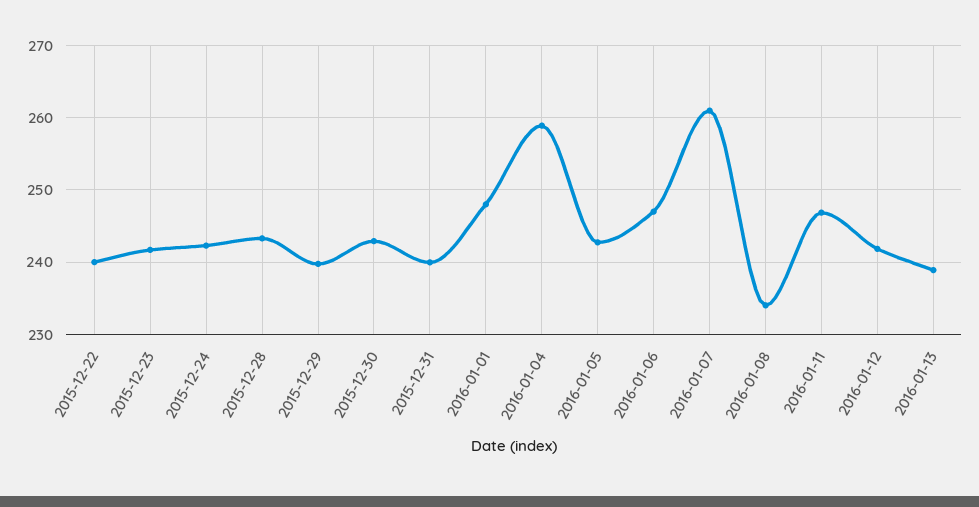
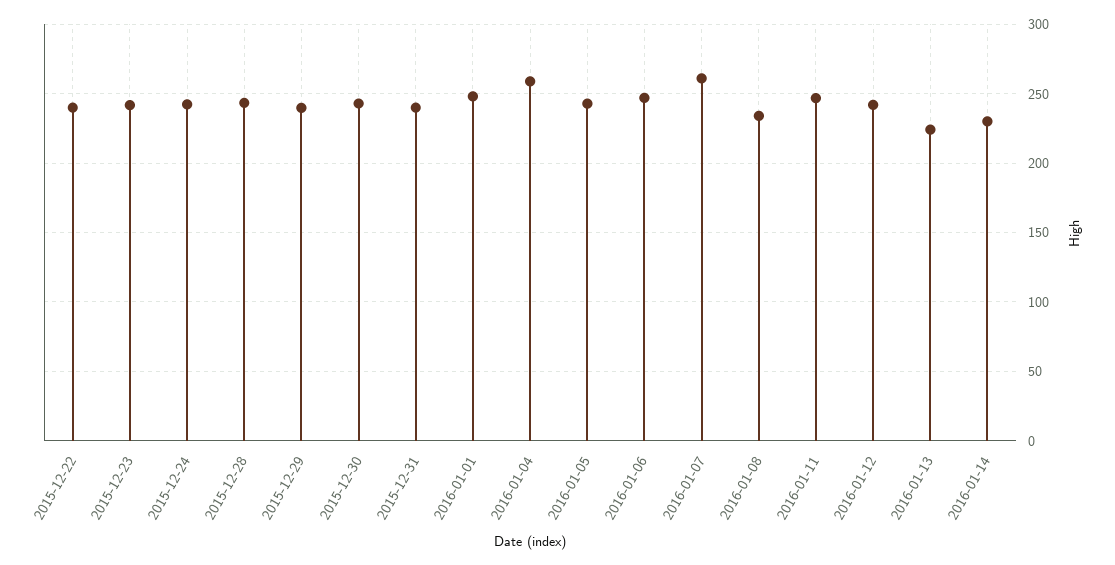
2016-01-13: 239 -> 225
2016-01-14: none -> 230

